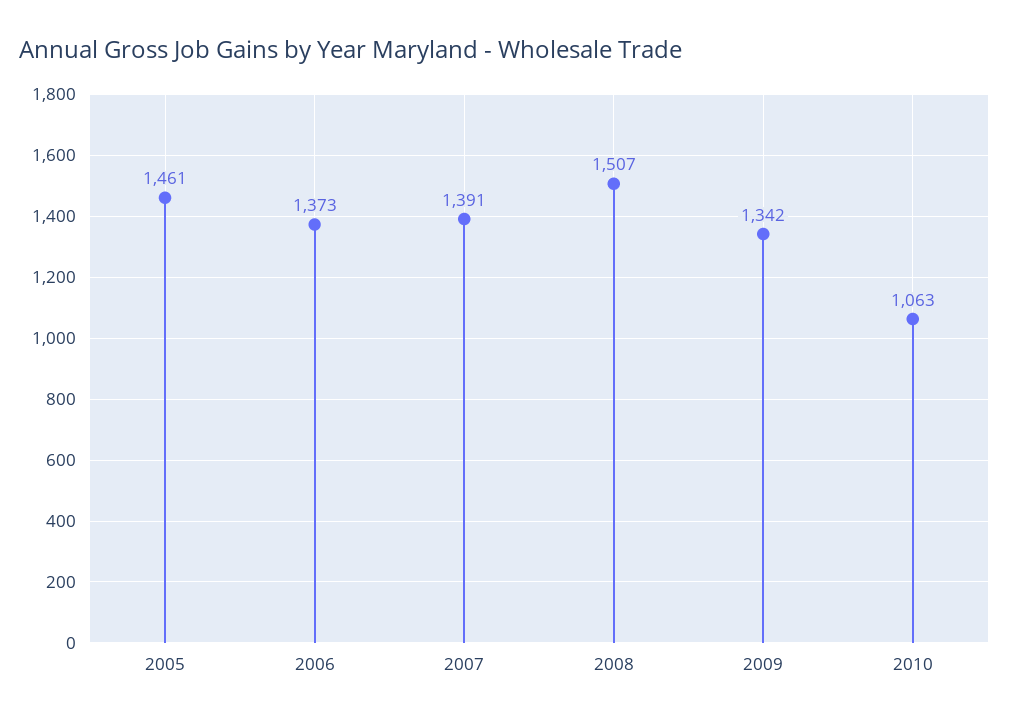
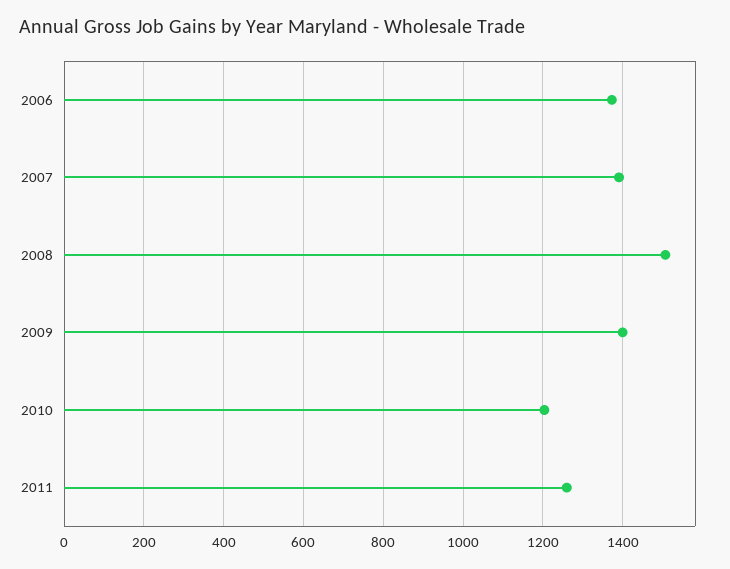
2005: 1461 -> none
2009: 1342 -> 1400
2010: 1063 -> 1200
2011: none -> 1260

